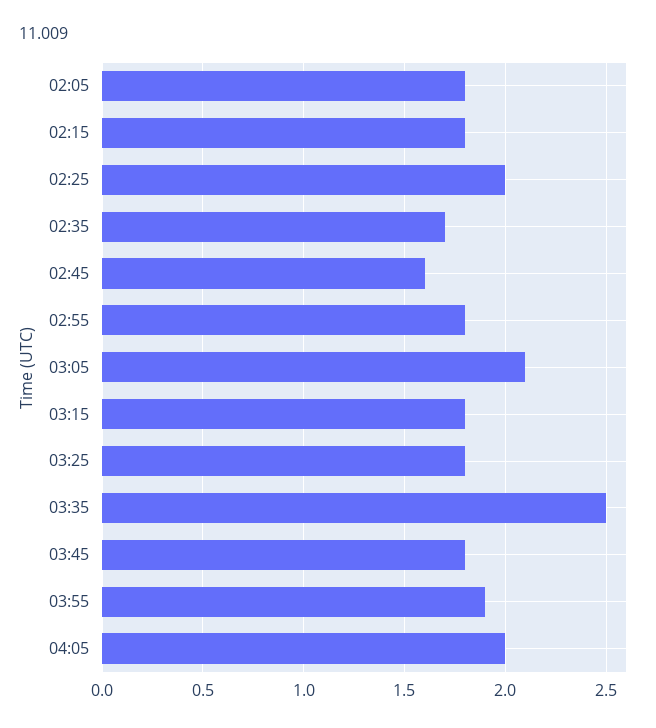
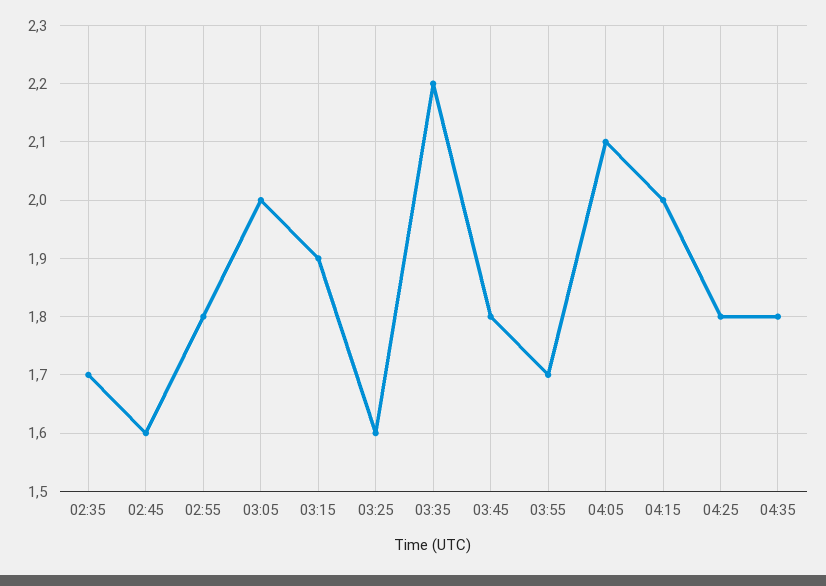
02:05: 1.8 -> none
02:15: 1.8 -> none
02:25: 2 -> none
03:05: 2.1 -> 2
03:15: 1.8 -> 1.9
03:25: 1.8 -> 1.6
03:35: 2.5 -> 2.2
03:55: 1.9 -> 1.7
04:05: 2 -> 2.1
04:15: none -> 2
04:25: none -> 1.8
04:35: none -> 1.8

